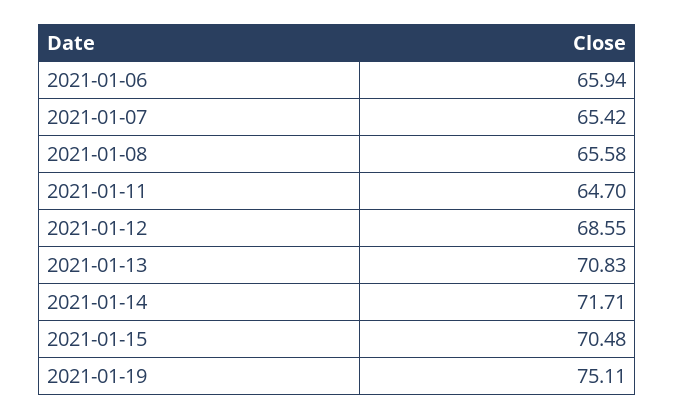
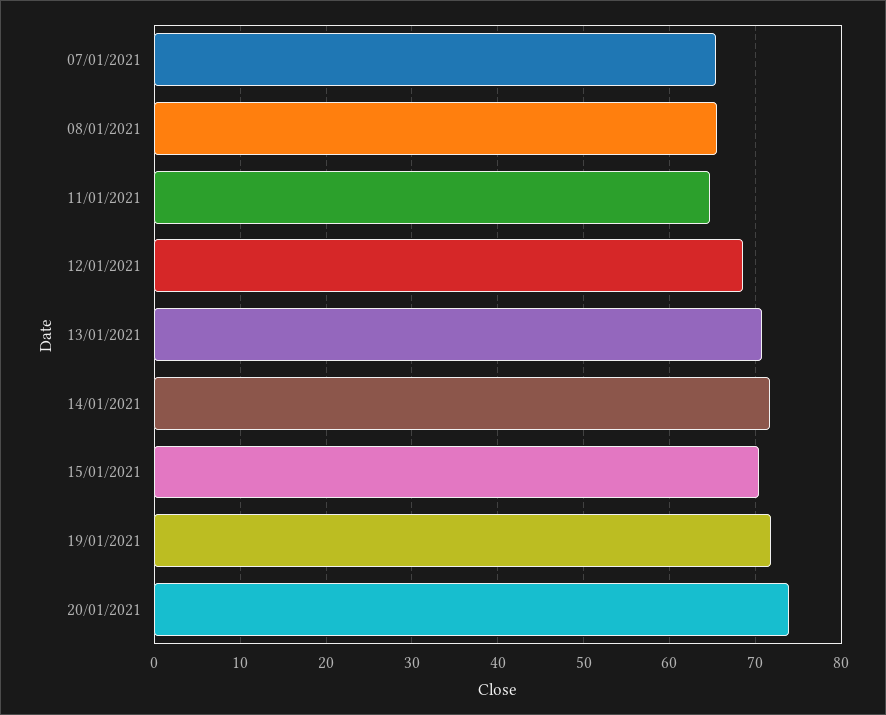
2021-01-06: 65.94 -> none
2021-01-19: 75.11 -> 72
20/01/2021: none -> 74

